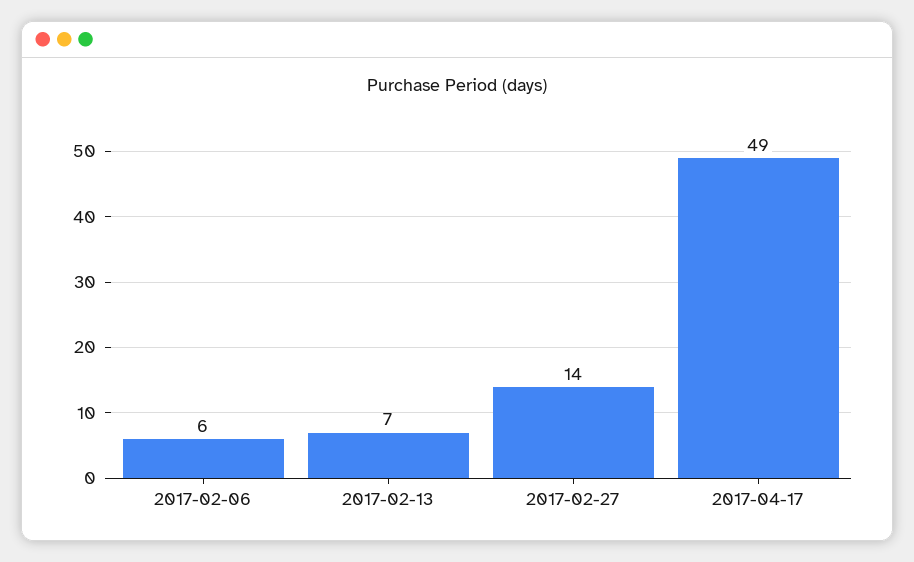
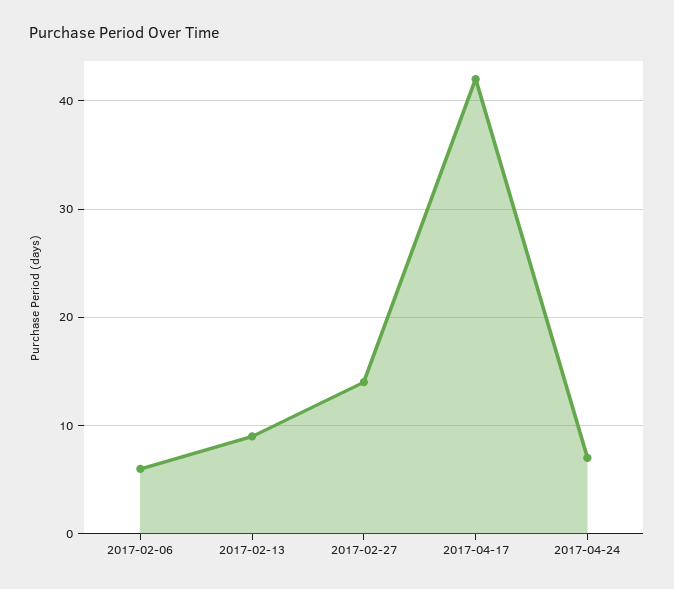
2017-02-13: 7 -> 9
2017-04-17: 49 -> 42
2017-04-24: none -> 7

